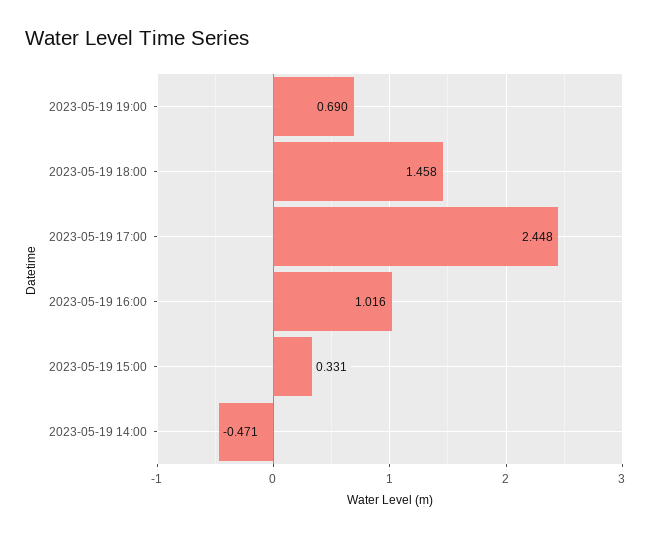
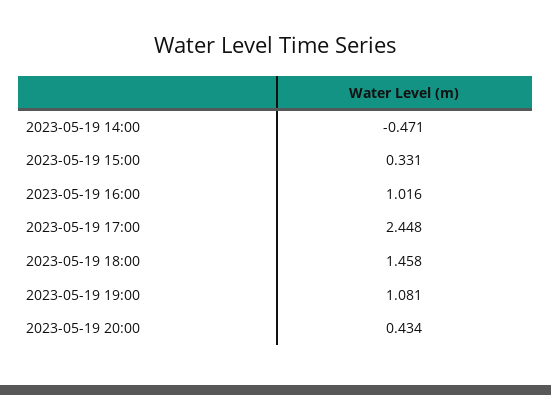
2023-05-19 19:00: 0.69 -> 1.081
2023-05-19 20:00: none -> 0.434

